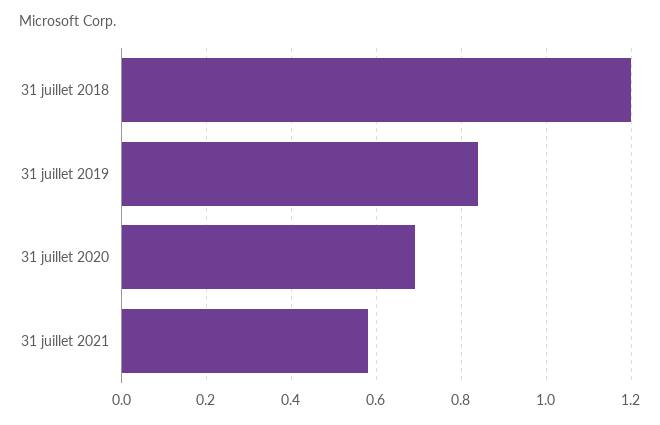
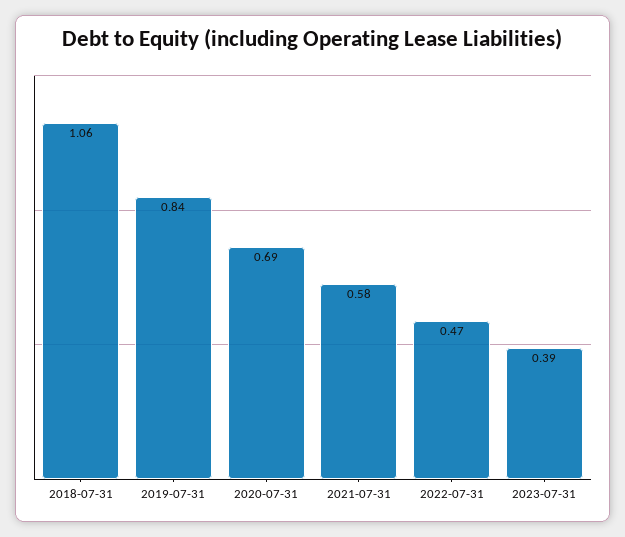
31 juillet 2018: 1.2 -> 1.06
2022-07-31: none -> 0.47
2023-07-31: none -> 0.39

